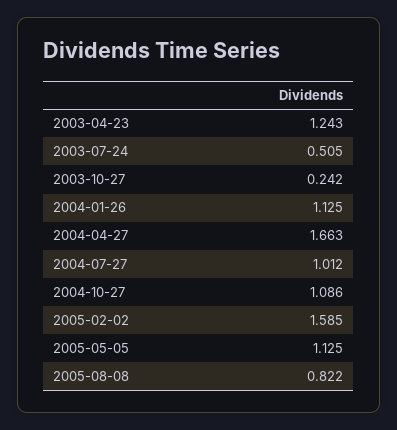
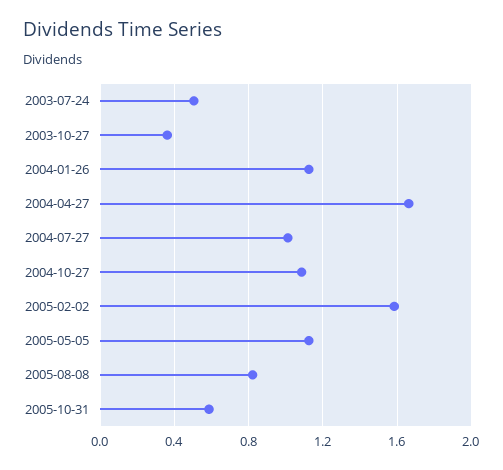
2003-04-23: 1.243 -> none
2003-10-27: 0.242 -> 0.35
2005-10-31: none -> 0.6

